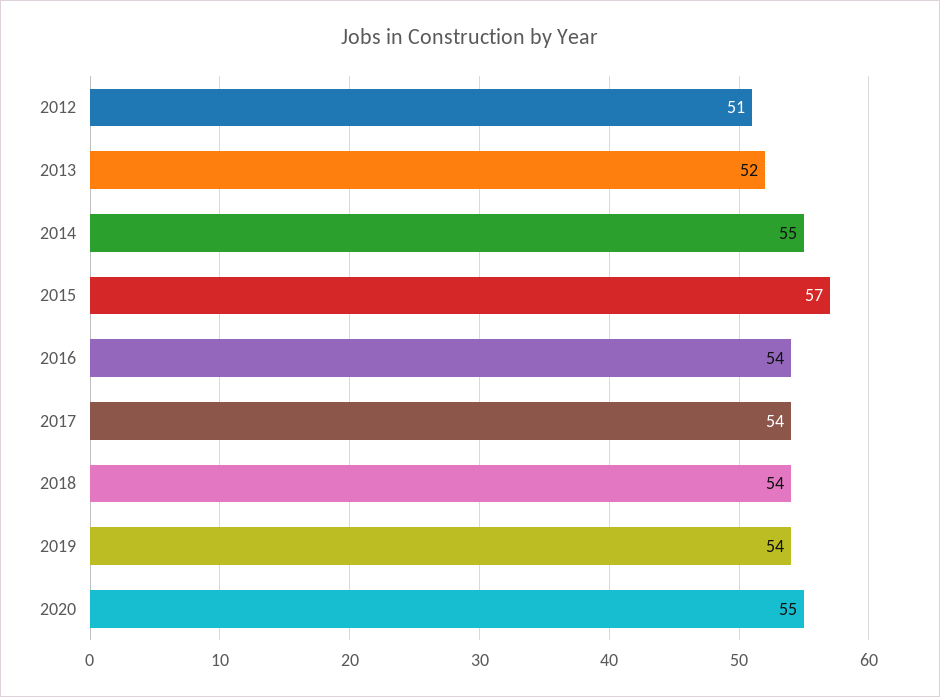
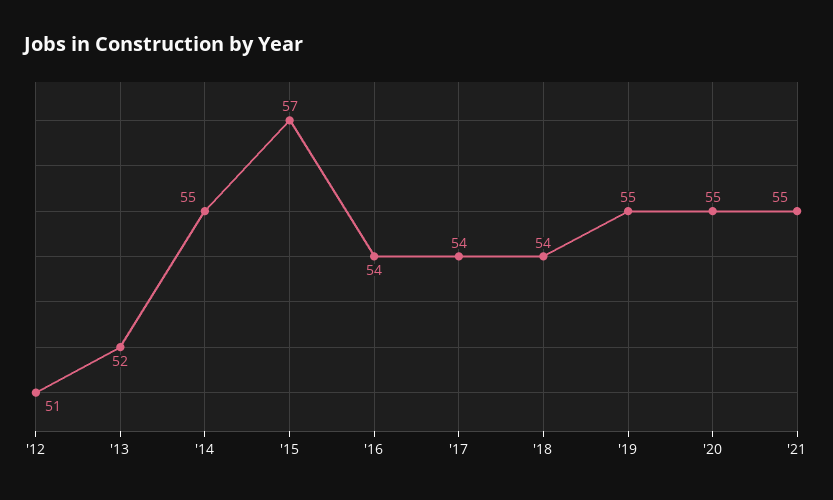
2019: 54 -> 55
'21: none -> 55

